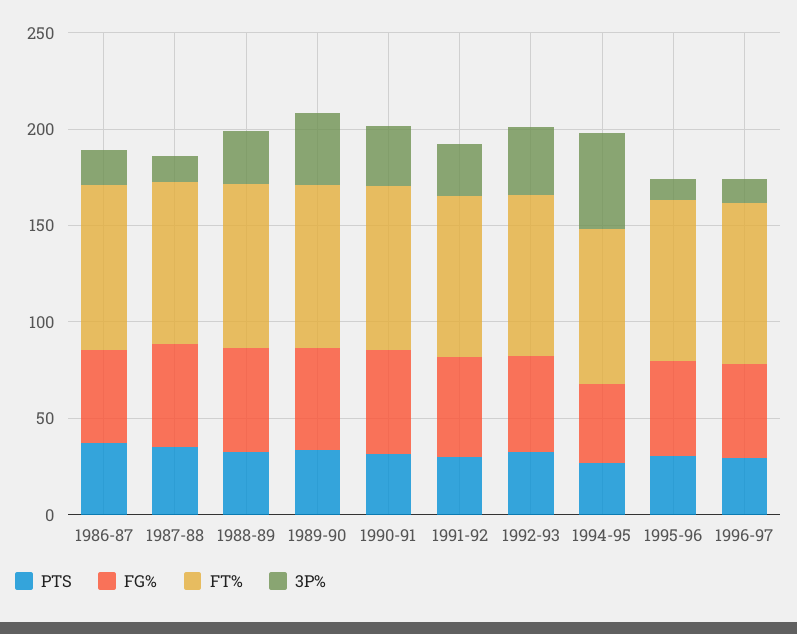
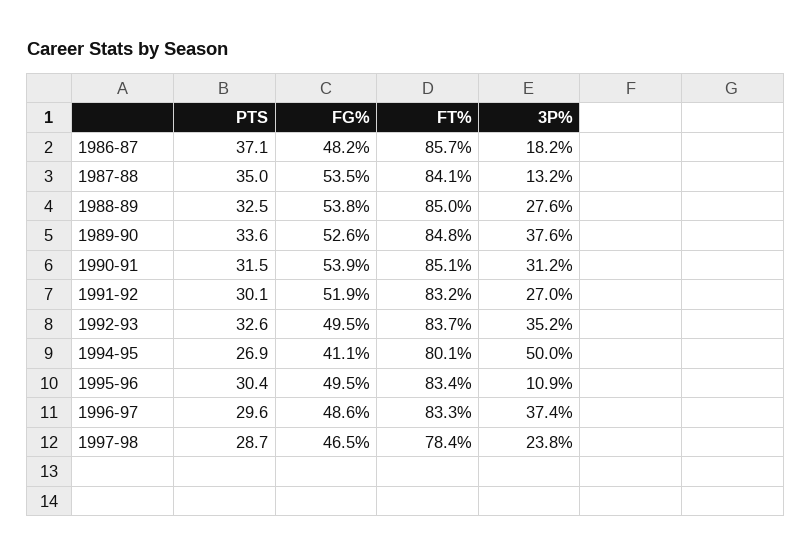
3P%, 1996-97: 10 -> 37.4
PTS, 1997-98: none -> 28.7
FG%, 1997-98: none -> 46.5
FT%, 1997-98: none -> 78.4
3P%, 1997-98: none -> 23.8

